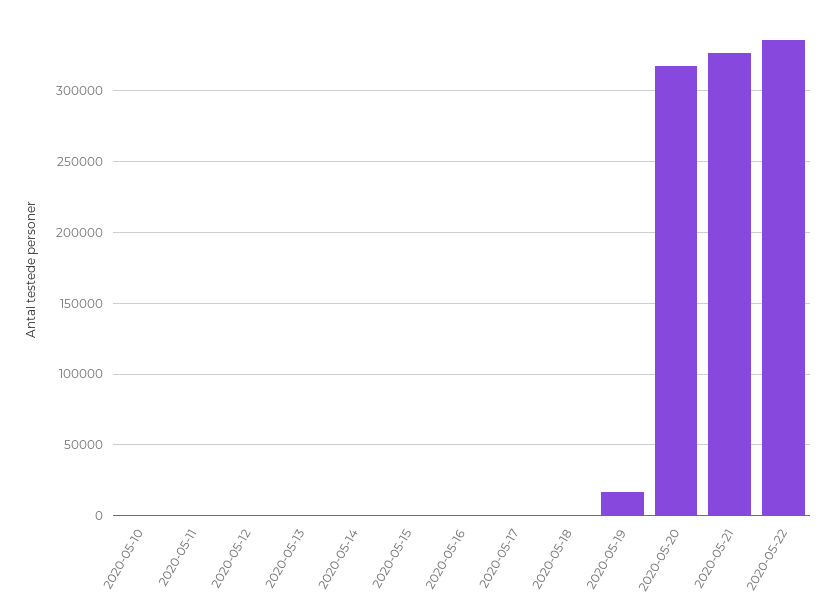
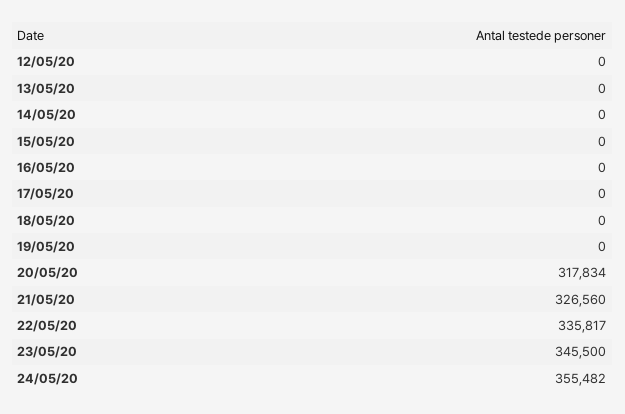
2020-05-10: 0 -> none
2020-05-11: 0 -> none
2020-05-19: 15000 -> 0
23/05/20: none -> 345500
24/05/20: none -> 355482

